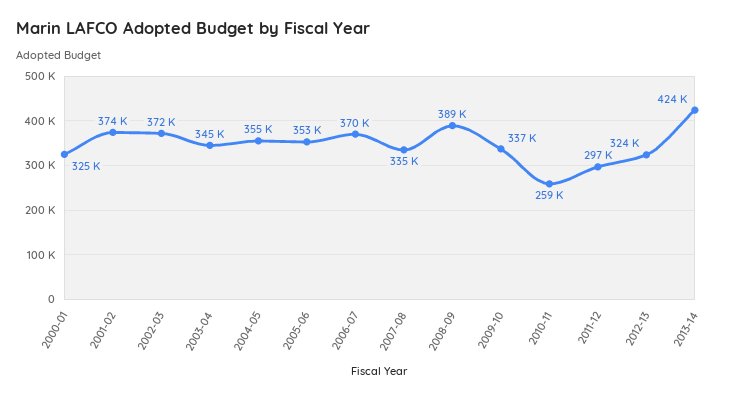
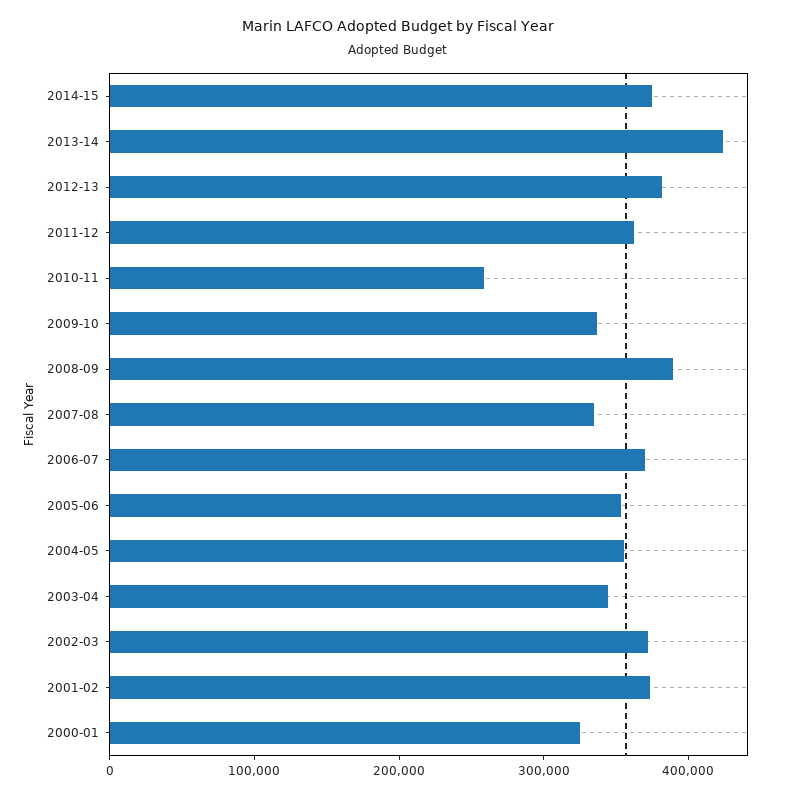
2011-12: 297000 -> 360000
2012-13: 324000 -> 380000
2014-15: none -> 380000

